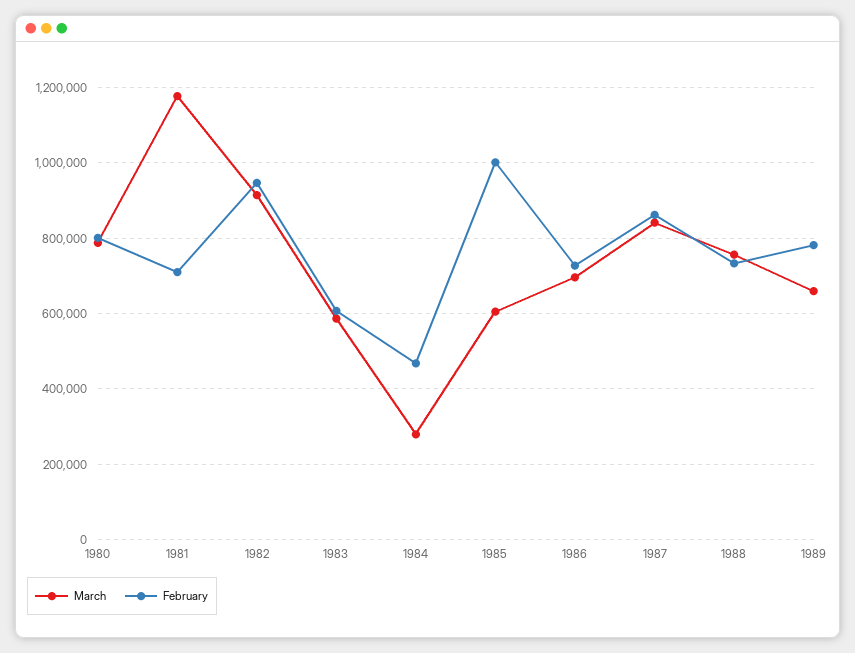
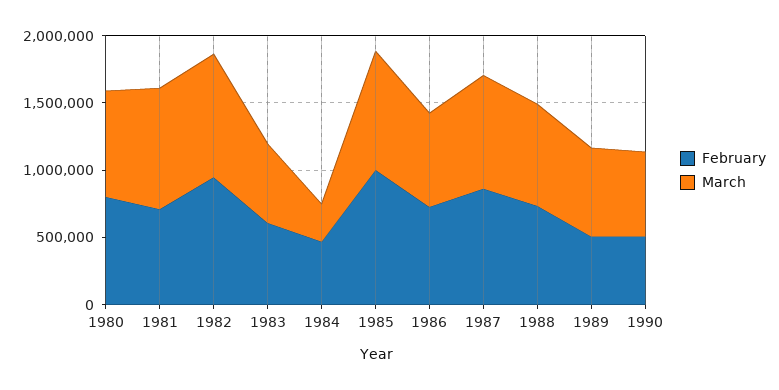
March, 1981: 1180000 -> 900000
March, 1985: 600000 -> 900000
February, 1989: 780000 -> 500000
February, 1990: none -> 500000
March, 1990: none -> 600000

